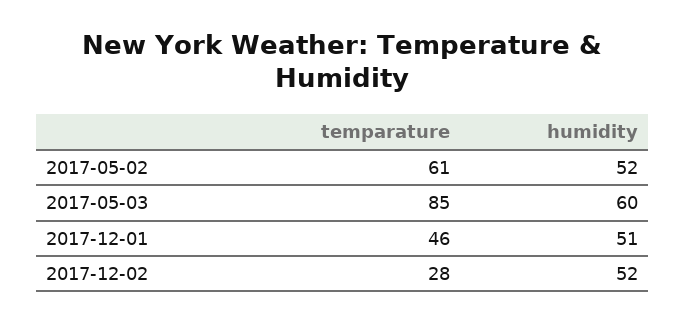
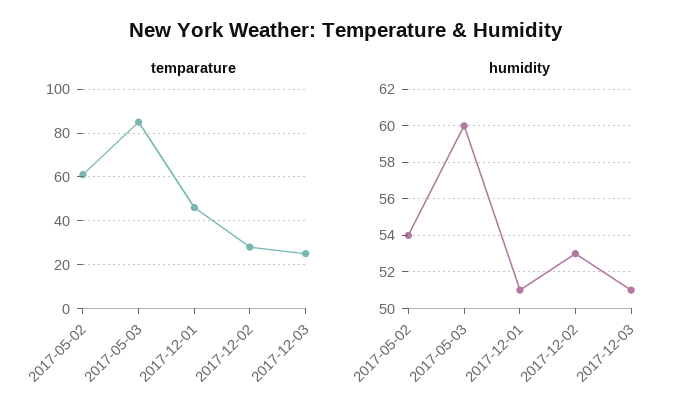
humidity, 2017-05-02: 52 -> 54
humidity, 2017-12-02: 52 -> 53
temparature, 2017-12-03: none -> 25
humidity, 2017-12-03: none -> 51

